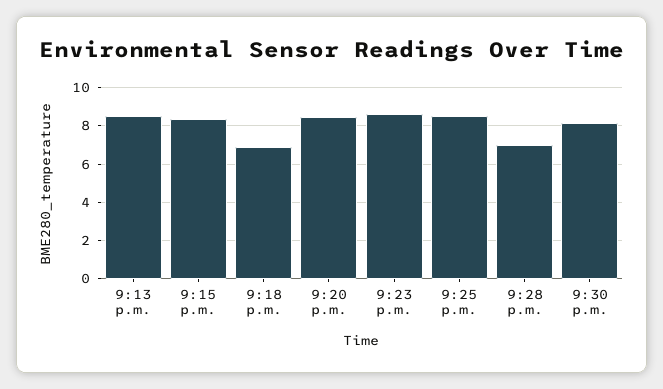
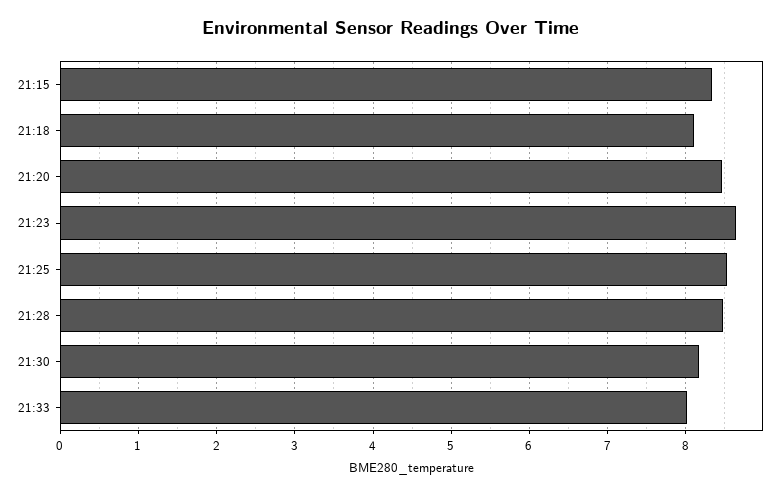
9:13 p.m.: 8.5 -> none
9:18 p.m.: 7 -> 8.1
9:28 p.m.: 7 -> 8.5
21:33: none -> 8

